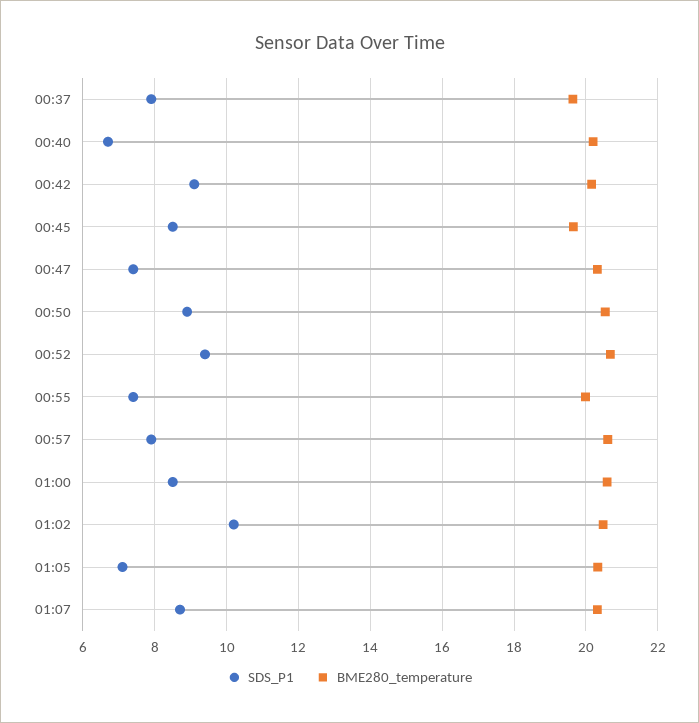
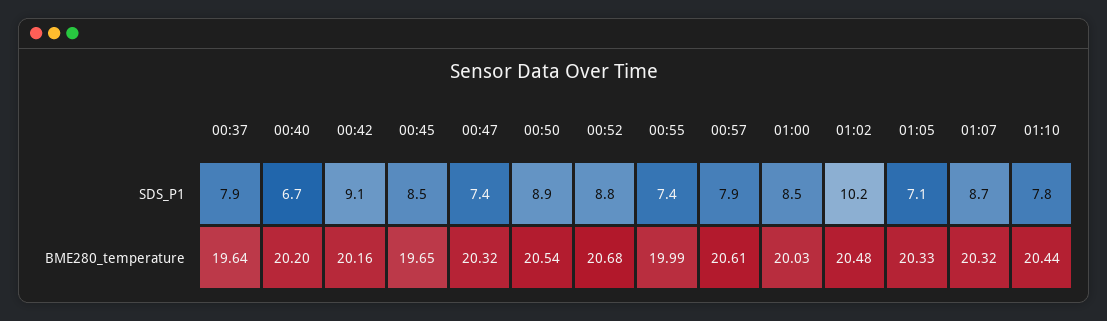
SDS_P1, 00:52: 9.4 -> 8.8
BME280_temperature, 01:00: 20.6 -> 20.03
SDS_P1, 01:10: none -> 7.8
BME280_temperature, 01:10: none -> 20.44

